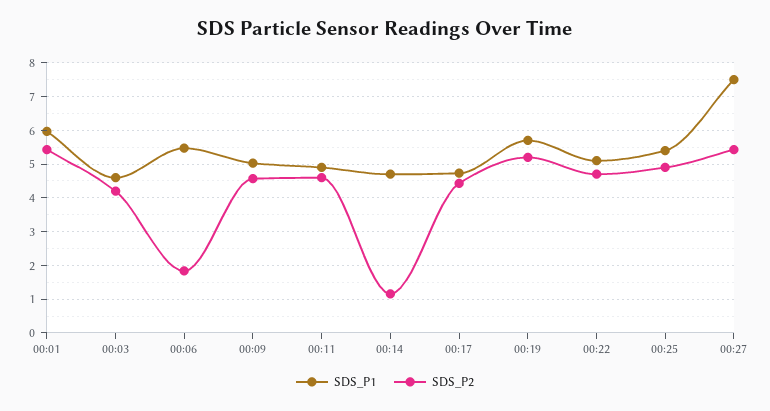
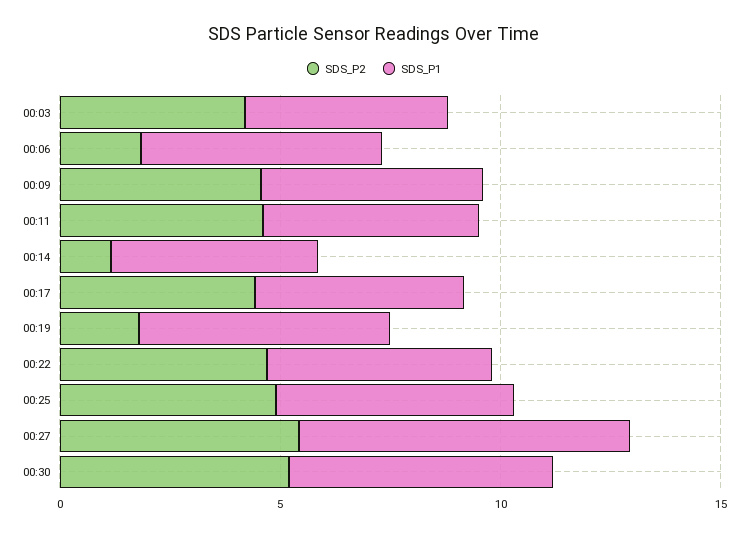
SDS_P1, 00:01: 6 -> none
SDS_P2, 00:01: 5.4 -> none
SDS_P2, 00:19: 5.2 -> 2
SDS_P2, 00:30: none -> 5
SDS_P1, 00:30: none -> 6

